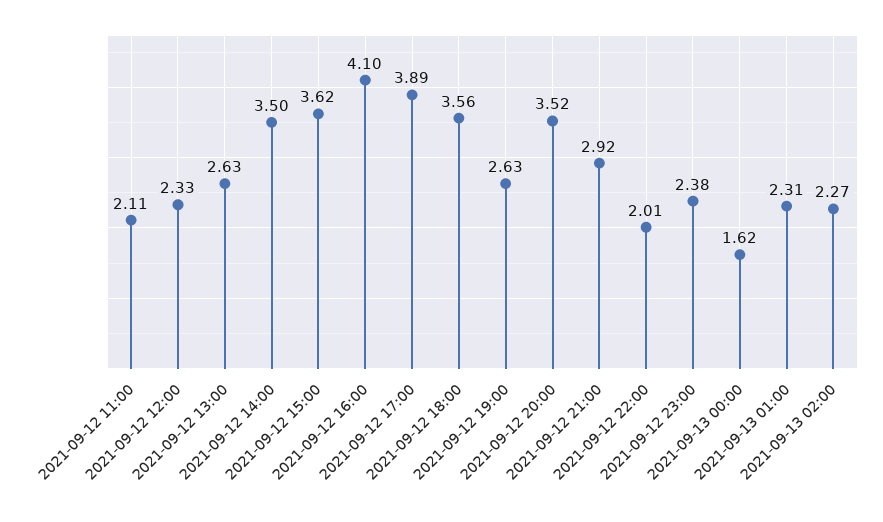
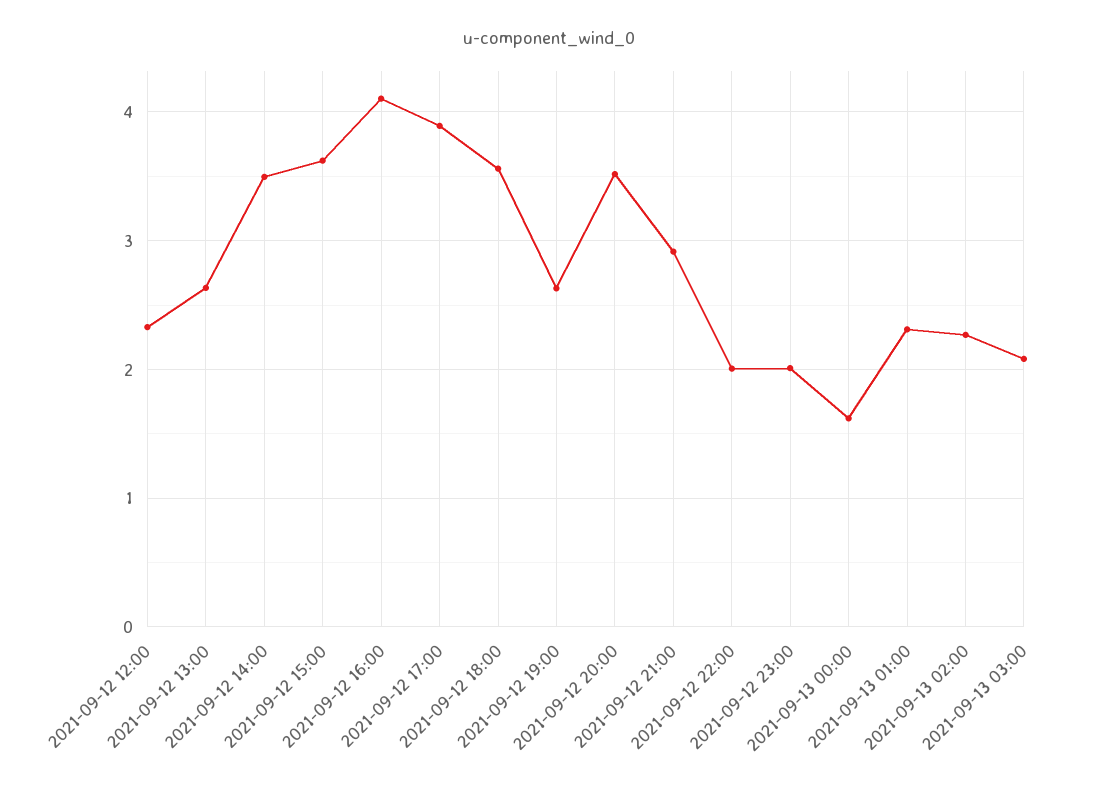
2021-09-12 11:00: 2.11 -> none
2021-09-12 23:00: 2.38 -> 2
2021-09-13 03:00: none -> 2.1

